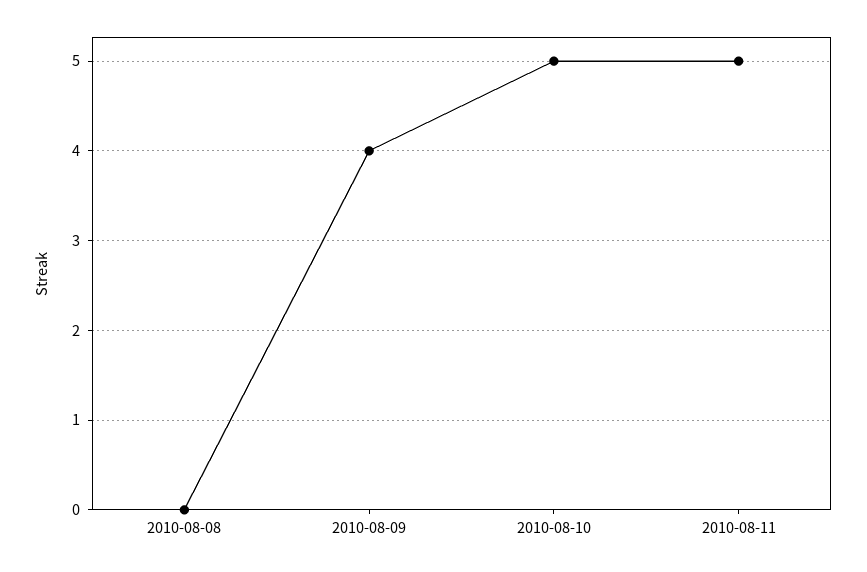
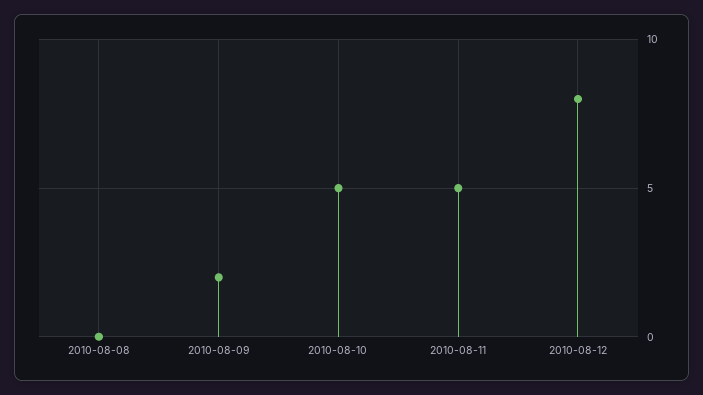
2010-08-09: 4 -> 2
2010-08-12: none -> 8

